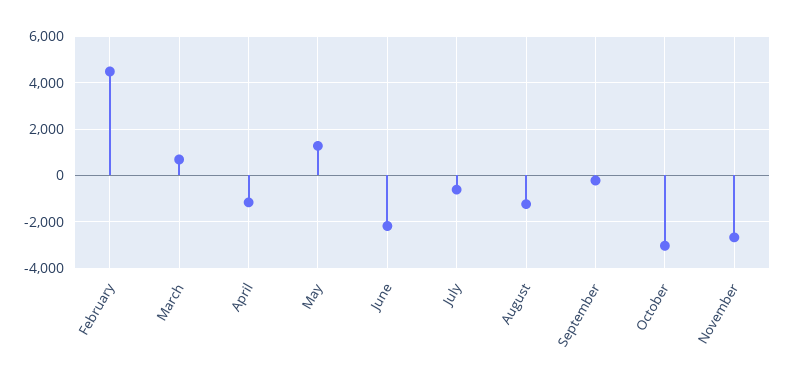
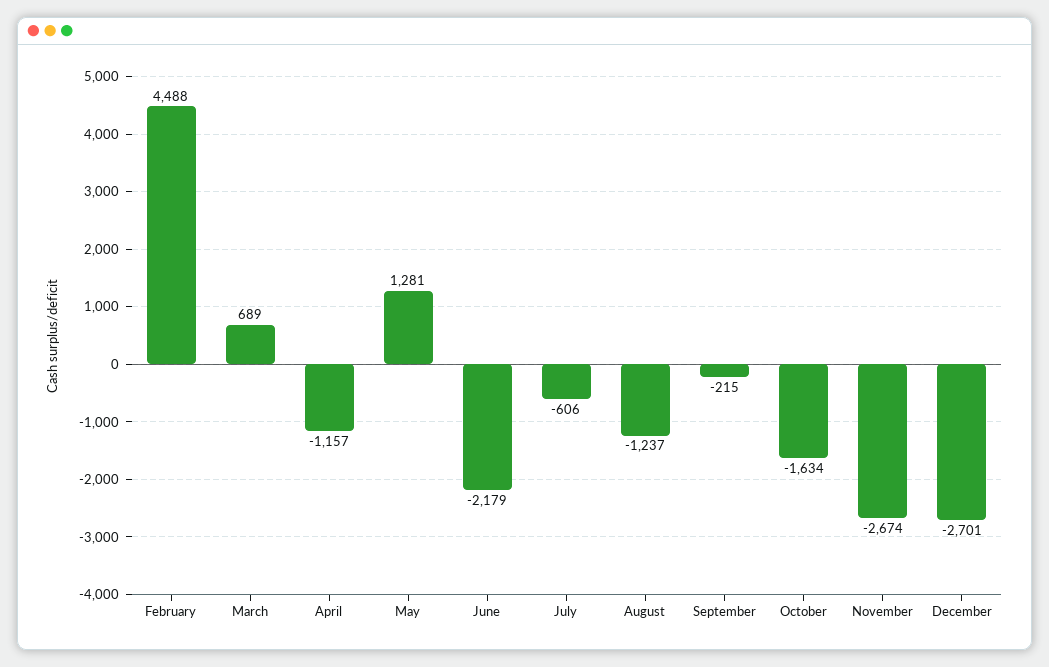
October: -3000 -> -1634
December: none -> -2701

